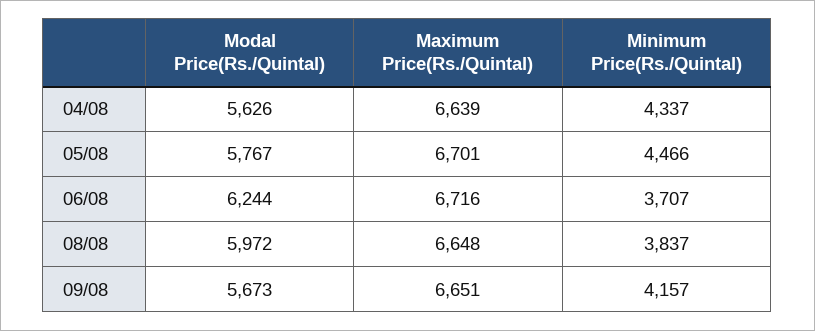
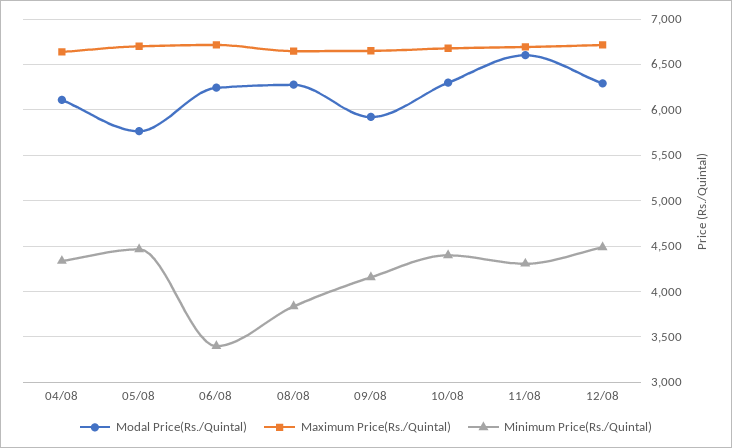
Modal Price(Rs./Quintal), 04/08: 5626 -> 6100
Minimum Price(Rs./Quintal), 06/08: 3707 -> 3400
Modal Price(Rs./Quintal), 08/08: 5972 -> 6300
Modal Price(Rs./Quintal), 09/08: 5673 -> 5900
Modal Price(Rs./Quintal), 10/08: none -> 6300
Maximum Price(Rs./Quintal), 10/08: none -> 6700
Minimum Price(Rs./Quintal), 10/08: none -> 4400
Modal Price(Rs./Quintal), 11/08: none -> 6600
Maximum Price(Rs./Quintal), 11/08: none -> 6700
Minimum Price(Rs./Quintal), 11/08: none -> 4300
Modal Price(Rs./Quintal), 12/08: none -> 6300
Maximum Price(Rs./Quintal), 12/08: none -> 6700
Minimum Price(Rs./Quintal), 12/08: none -> 4500

